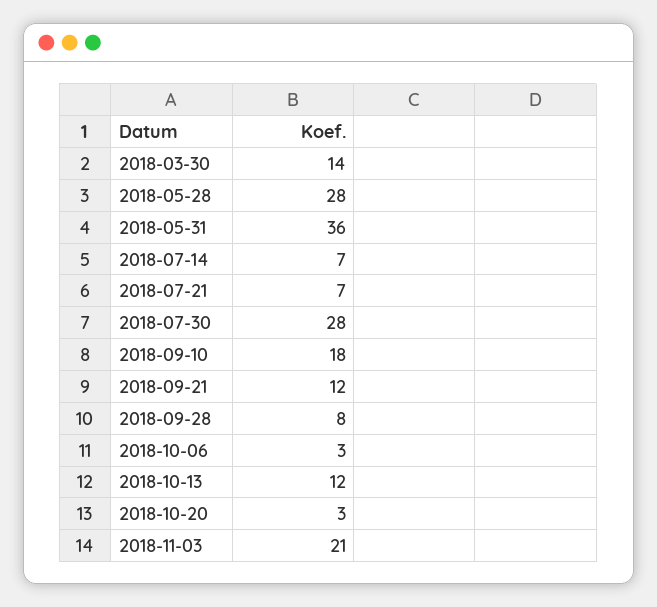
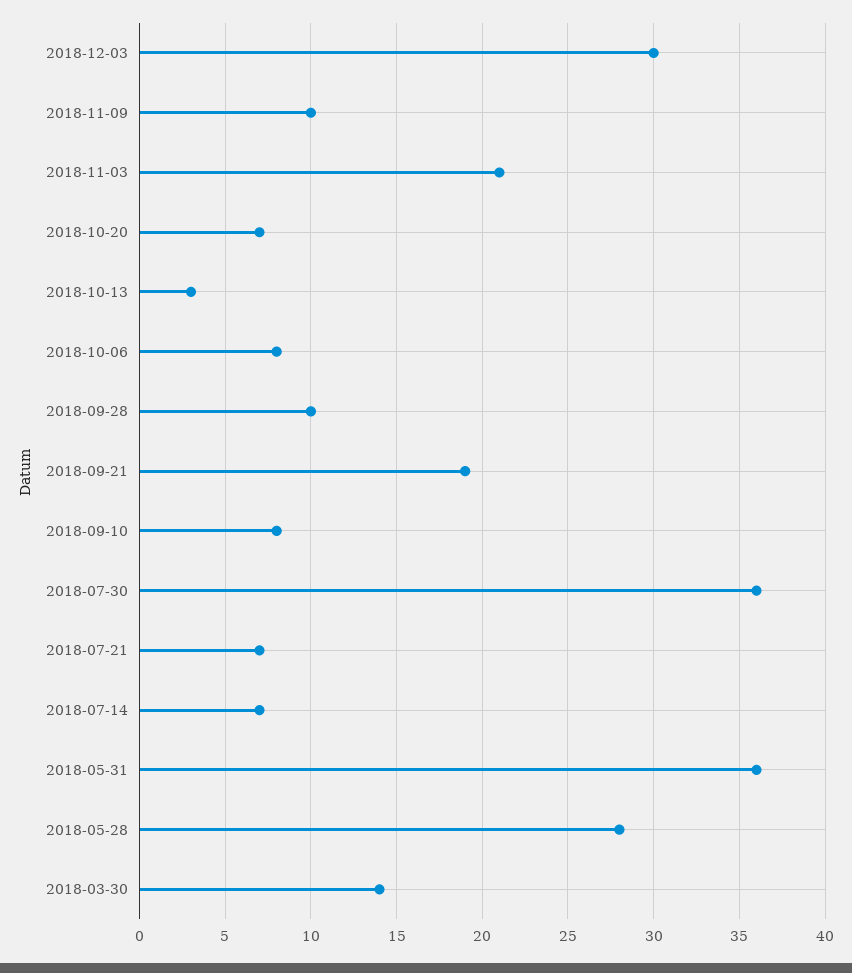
2018-07-30: 28 -> 36
2018-09-10: 18 -> 8
2018-09-21: 12 -> 19
2018-09-28: 8 -> 10
2018-10-06: 3 -> 8
2018-10-13: 12 -> 3
2018-10-20: 3 -> 7
2018-12-03: none -> 30
2018-11-09: none -> 10

